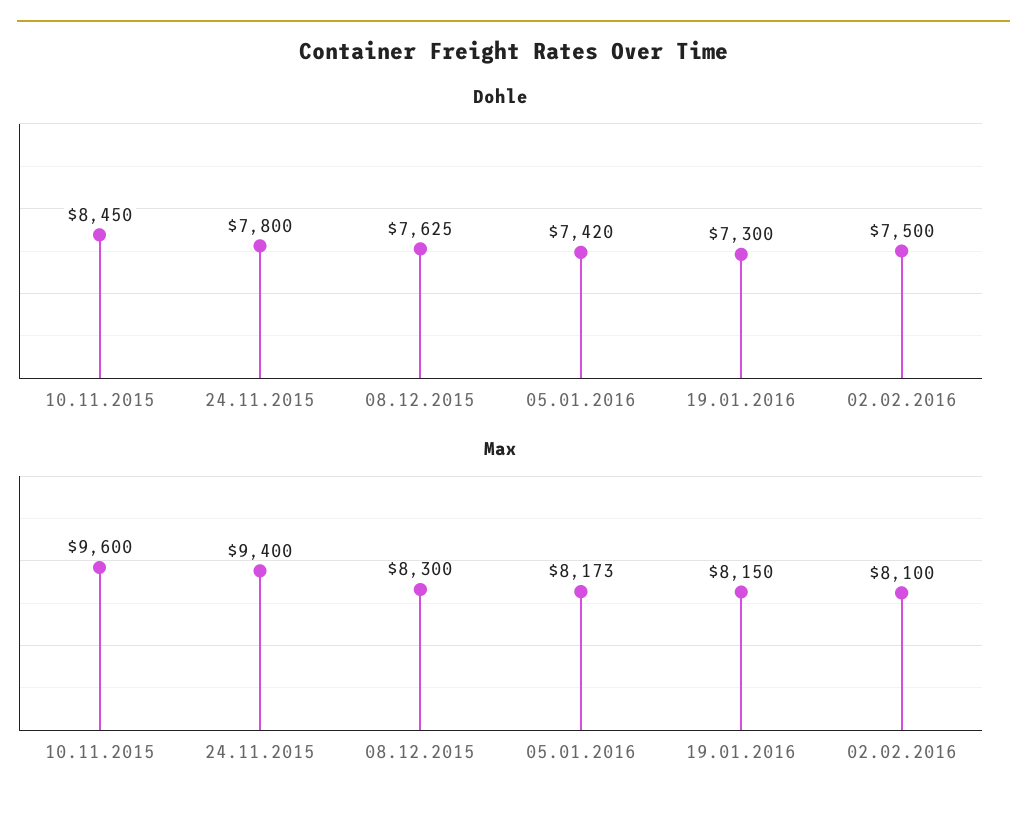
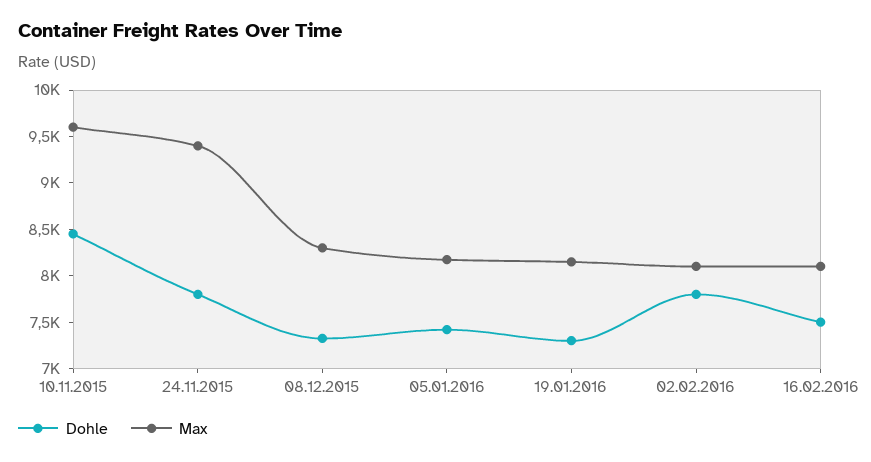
Dohle, 08.12.2015: 7625 -> 7300
Dohle, 02.02.2016: 7500 -> 7800
Dohle, 16.02.2016: none -> 7500
Max, 16.02.2016: none -> 8100

